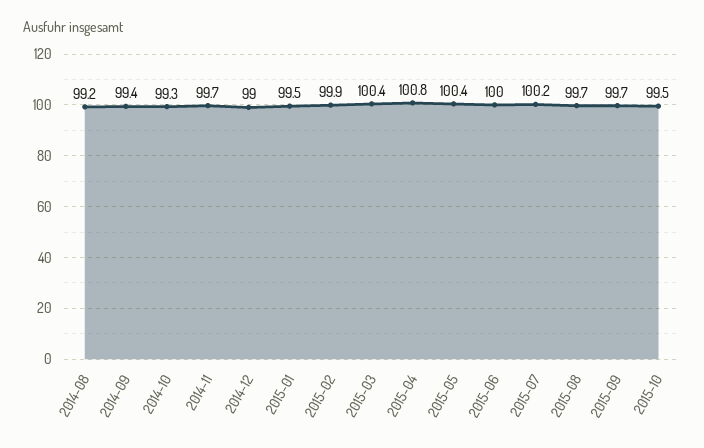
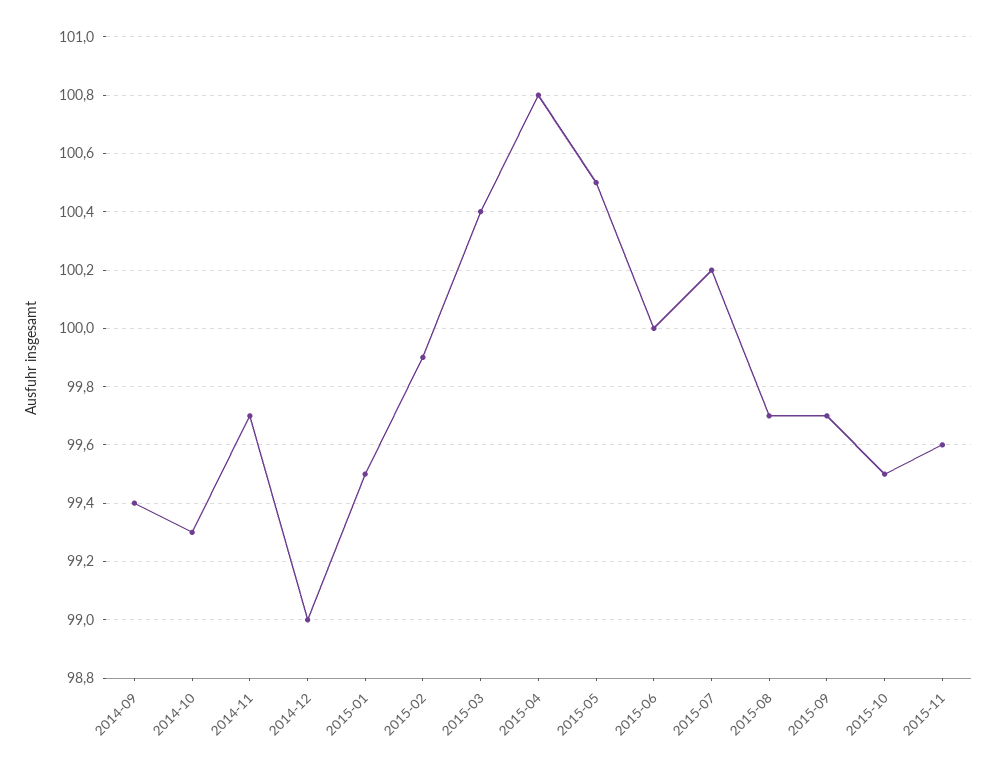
2014-08: 99.2 -> none
2015-05: 100.4 -> 100.5
2015-11: none -> 99.6

